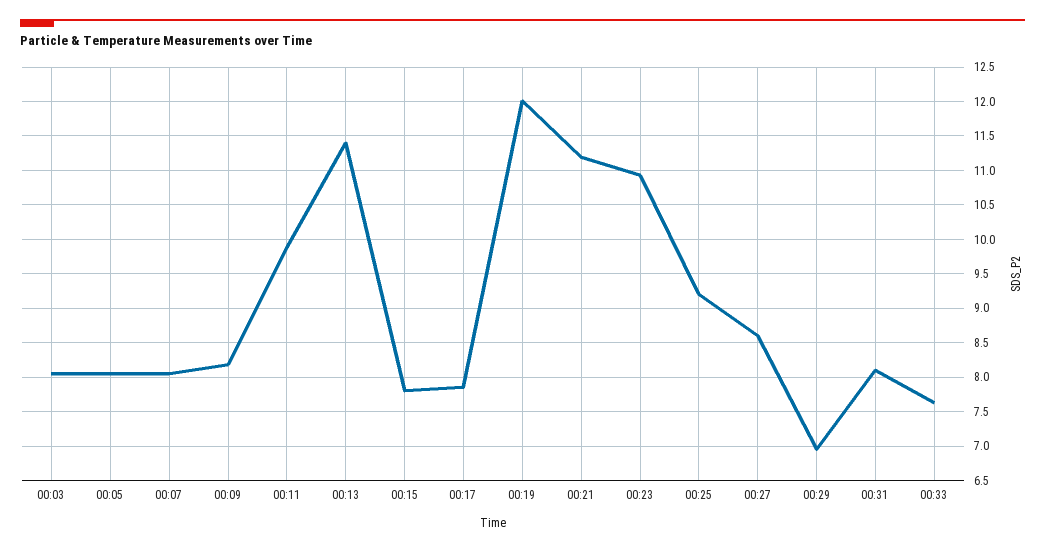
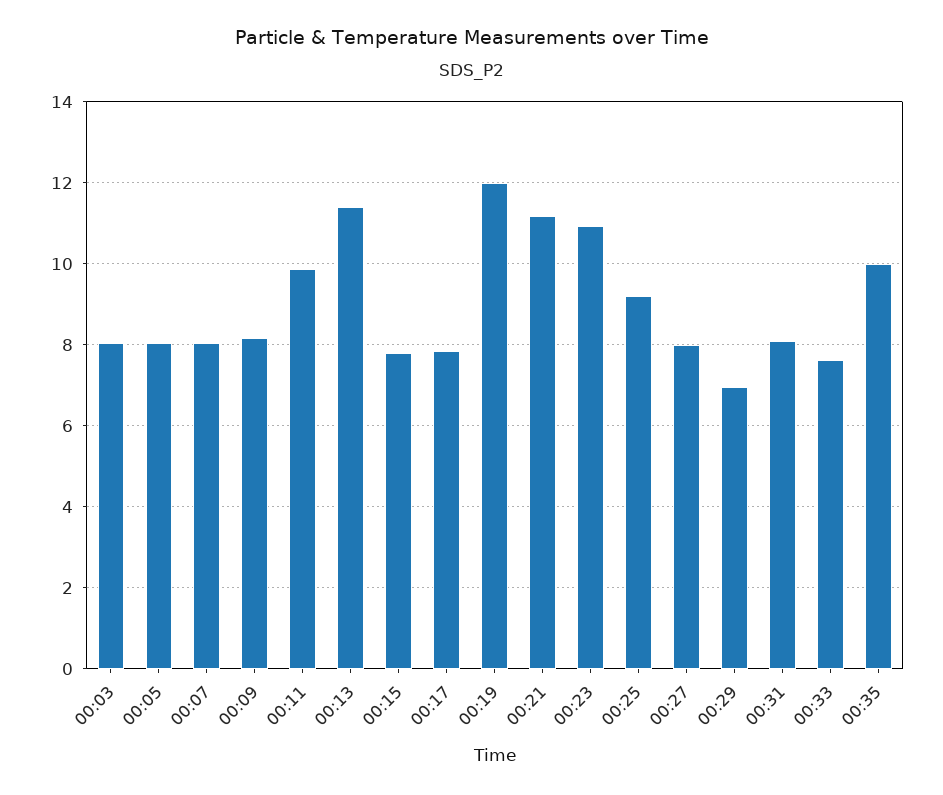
00:27: 8.6 -> 8
00:35: none -> 10

